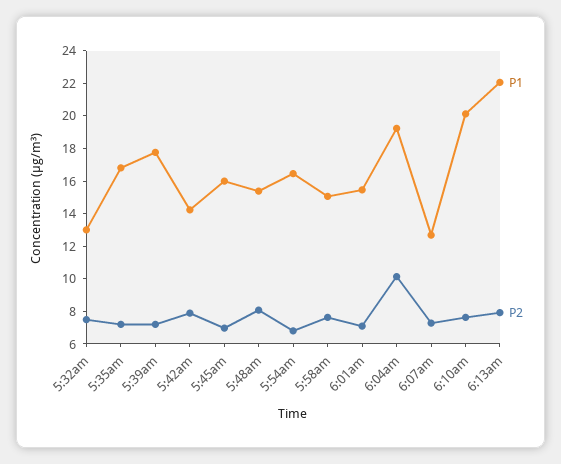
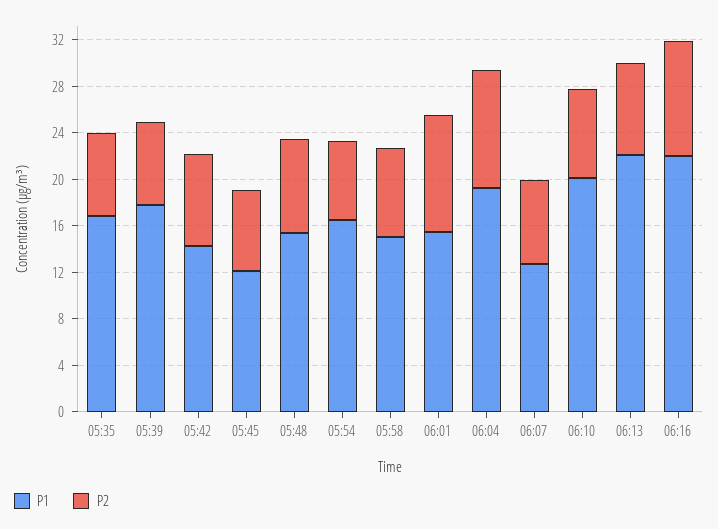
P1, 5:32am: 13 -> none
P2, 5:32am: 7.5 -> none
P1, 5:45am: 16 -> 12
P2, 6:01am: 7 -> 10
P1, 06:16: none -> 22
P2, 06:16: none -> 10

